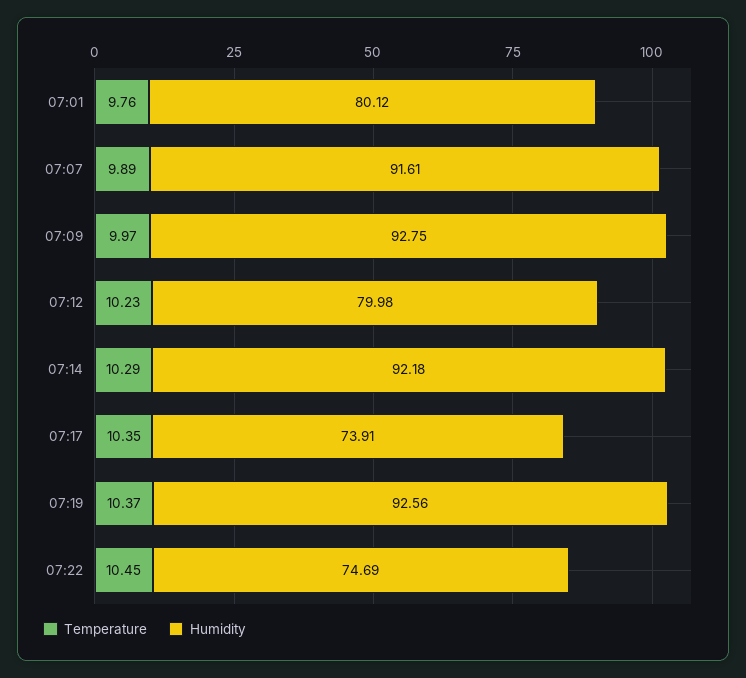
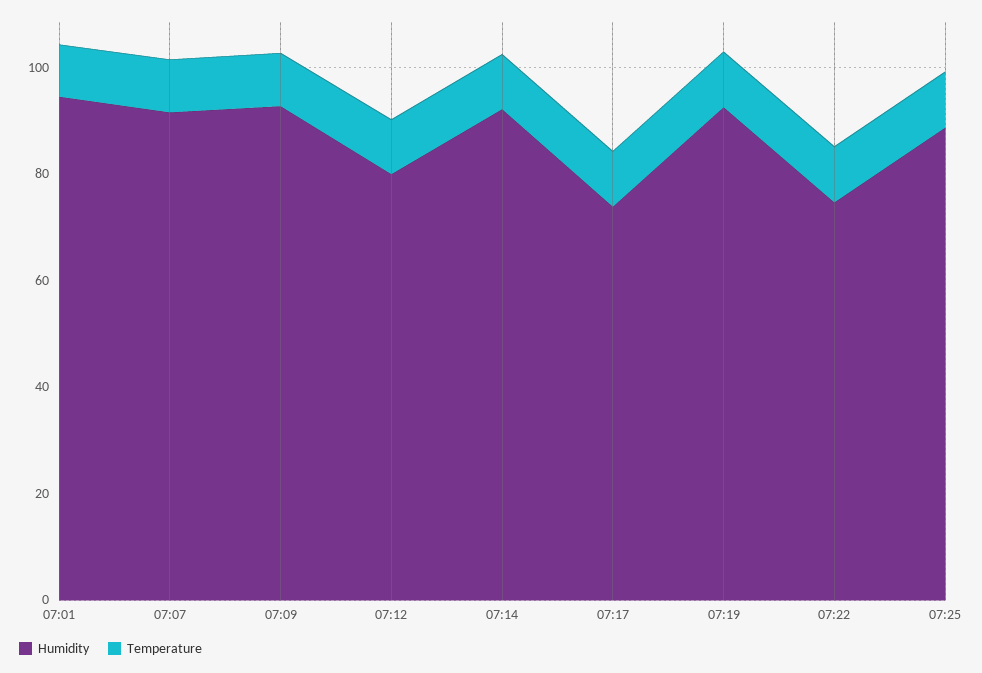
Humidity, 07:01: 80.12 -> 95
Humidity, 07:25: none -> 90
Temperature, 07:25: none -> 10

